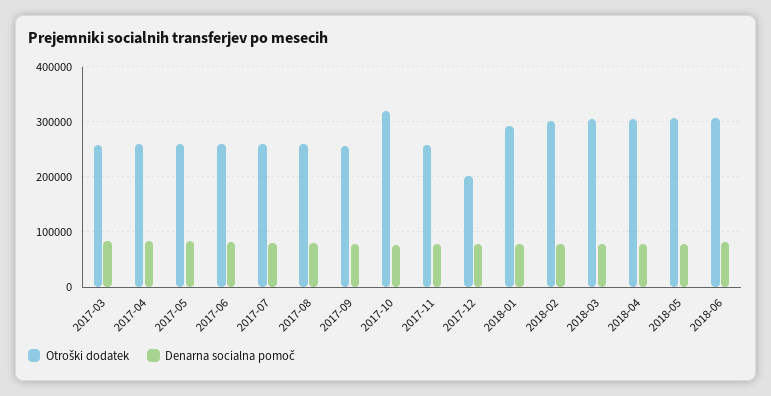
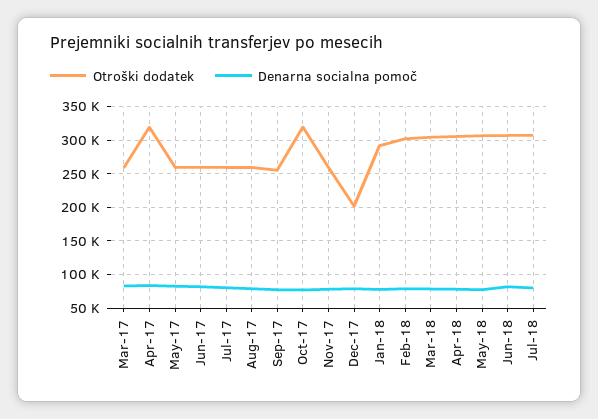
Otroški dodatek, 2017-04: 260000 -> 320000
Otroški dodatek, Jul-18: none -> 310000
Denarna socialna pomoč, Jul-18: none -> 80000

